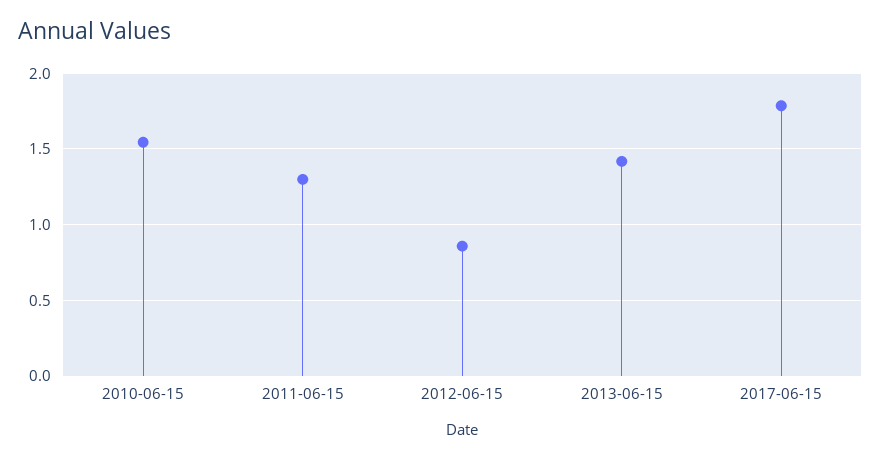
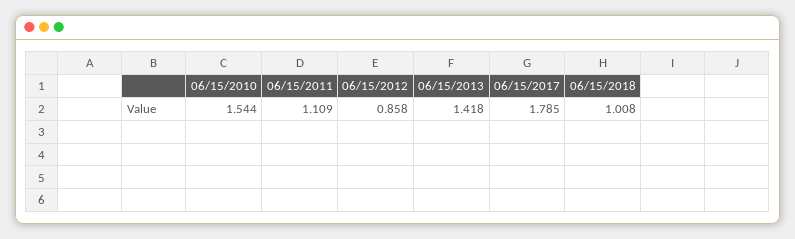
2011-06-15: 1.3 -> 1.109
06/15/2018: none -> 1.008

